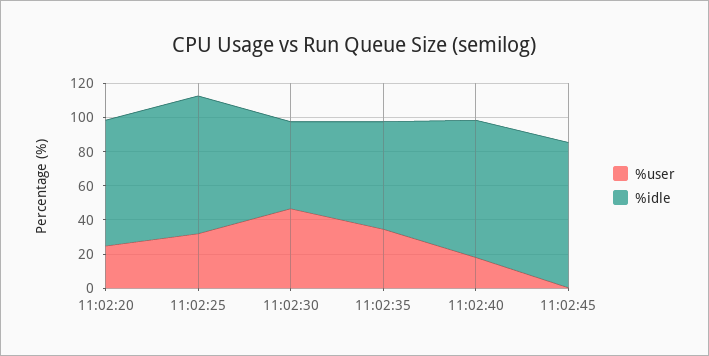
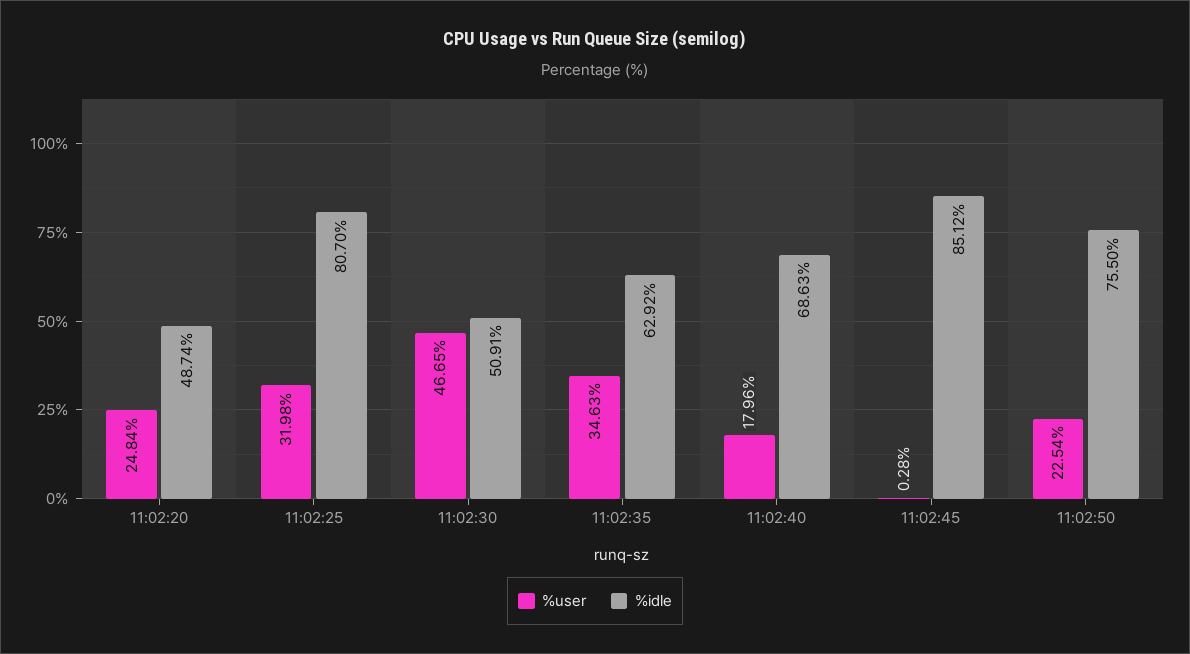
%idle, 11:02:20: 75 -> 48.74
%idle, 11:02:40: 80 -> 68.63
%user, 11:02:50: none -> 22.54
%idle, 11:02:50: none -> 75.5

